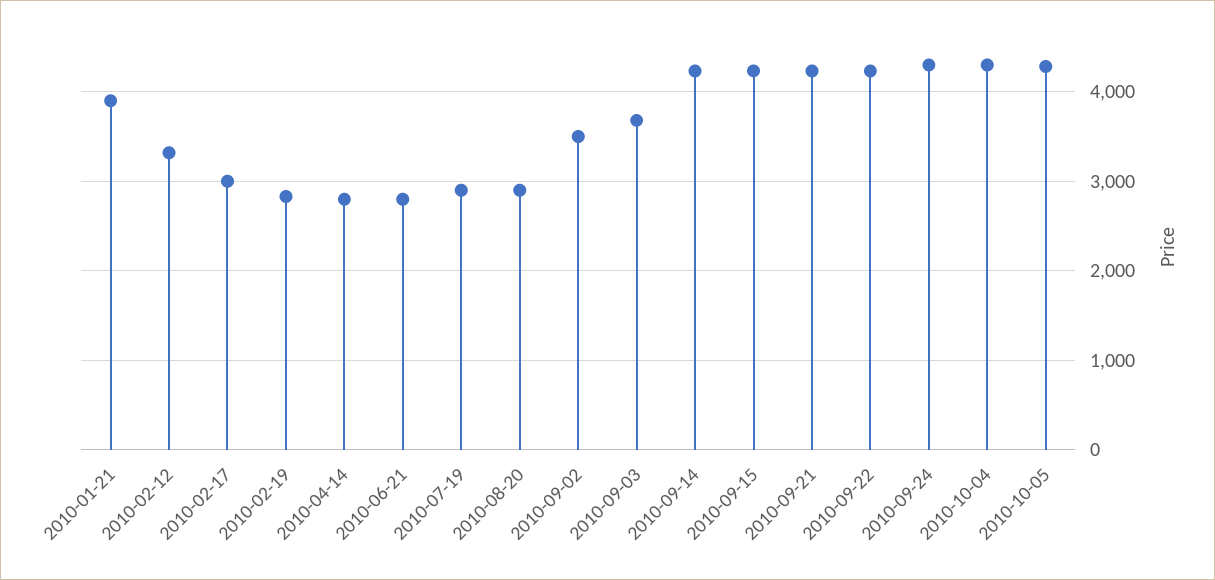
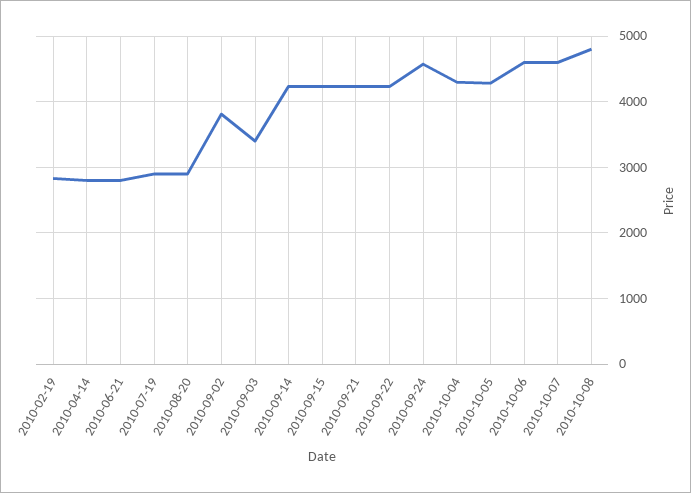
2010-01-21: 3900 -> none
2010-02-12: 3300 -> none
2010-02-17: 3000 -> none
2010-09-02: 3500 -> 3800
2010-09-03: 3700 -> 3400
2010-09-24: 4300 -> 4600
2010-10-06: none -> 4600
2010-10-07: none -> 4600
2010-10-08: none -> 4800

